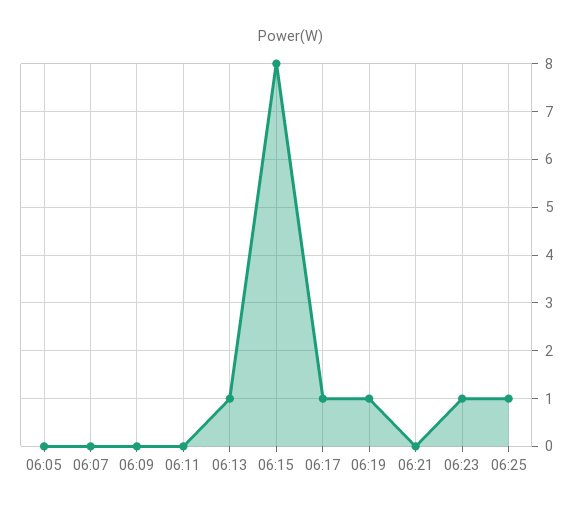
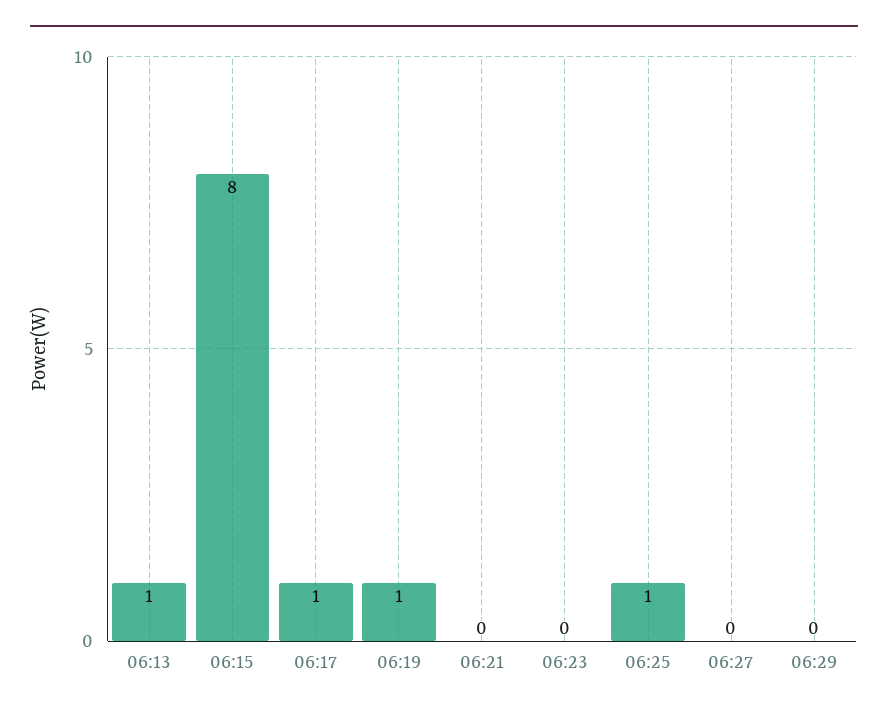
06:05: 0 -> none
06:07: 0 -> none
06:09: 0 -> none
06:11: 0 -> none
06:23: 1 -> 0
06:27: none -> 0
06:29: none -> 0

